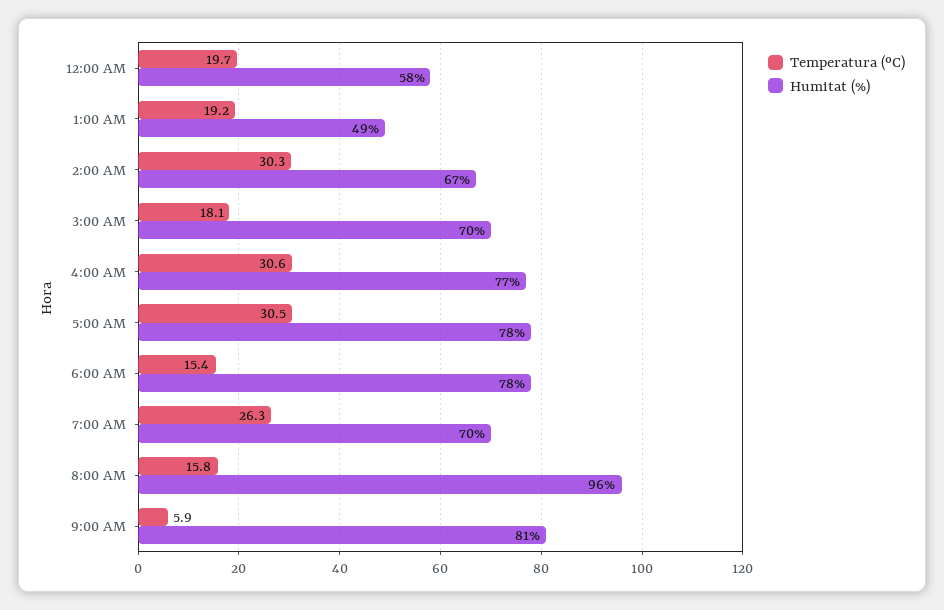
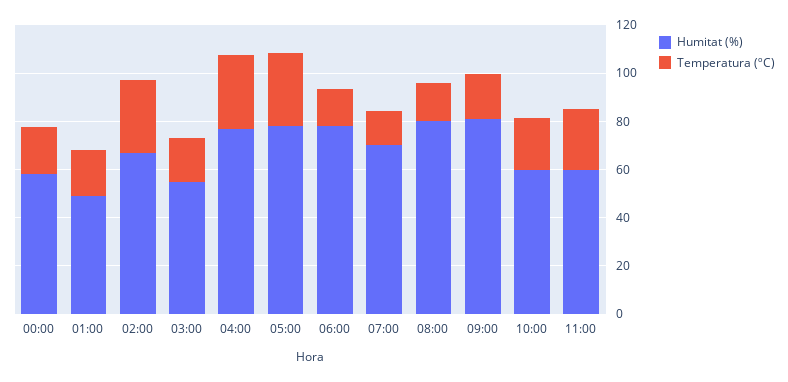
Humitat (%), 3:00 AM: 70 -> 55
Temperatura (ºC), 7:00 AM: 26.3 -> 15
Humitat (%), 8:00 AM: 96 -> 80
Temperatura (ºC), 9:00 AM: 5.9 -> 20
Humitat (%), 10:00: none -> 60
Temperatura (ºC), 10:00: none -> 20
Humitat (%), 11:00: none -> 60
Temperatura (ºC), 11:00: none -> 25

